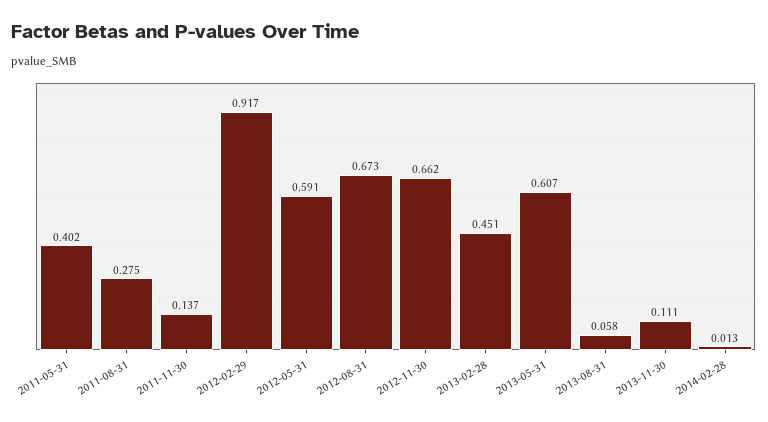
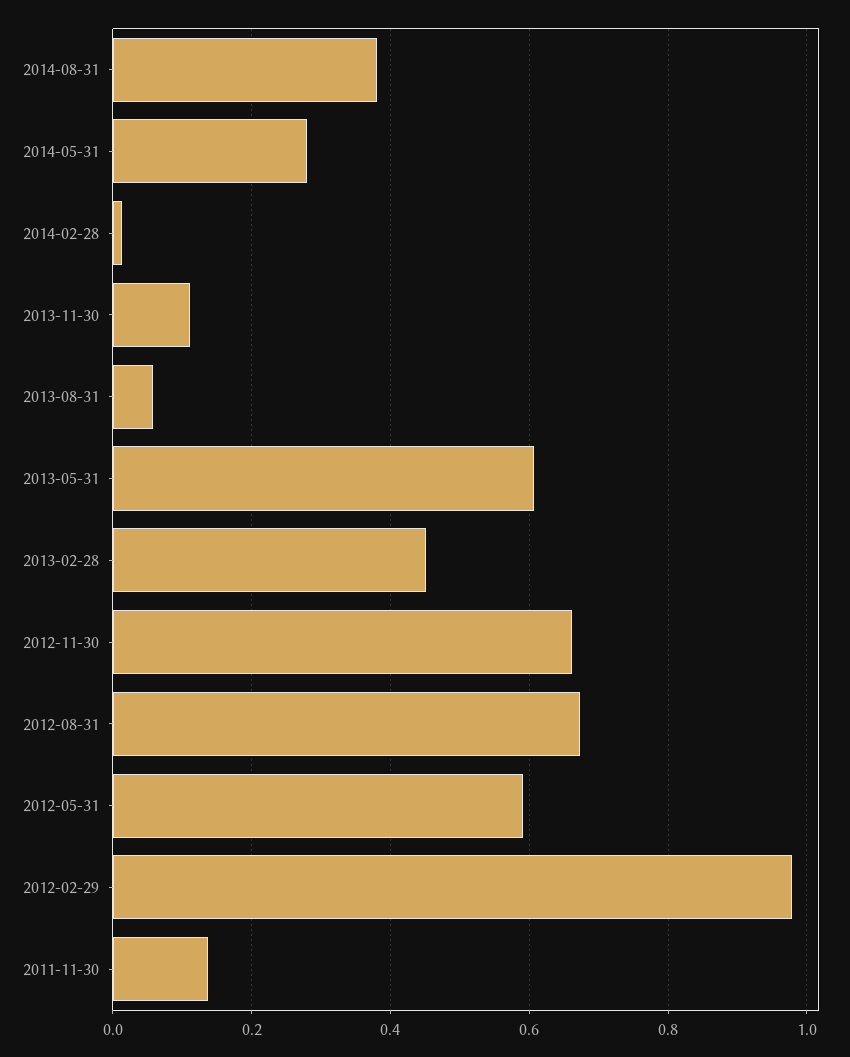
2011-05-31: 0.402 -> none
2011-08-31: 0.275 -> none
2012-02-29: 0.917 -> 0.98
2014-08-31: none -> 0.38
2014-05-31: none -> 0.28

